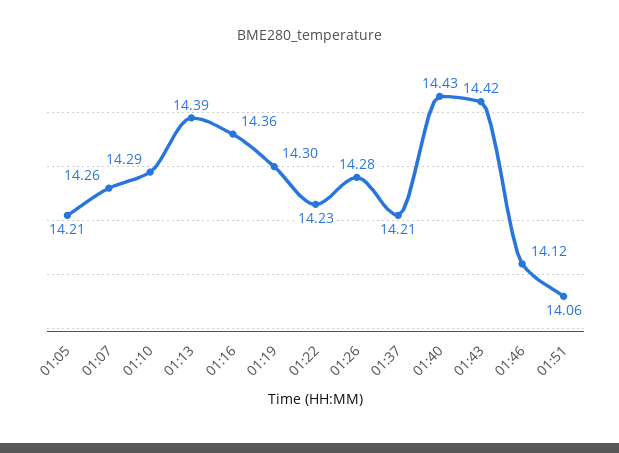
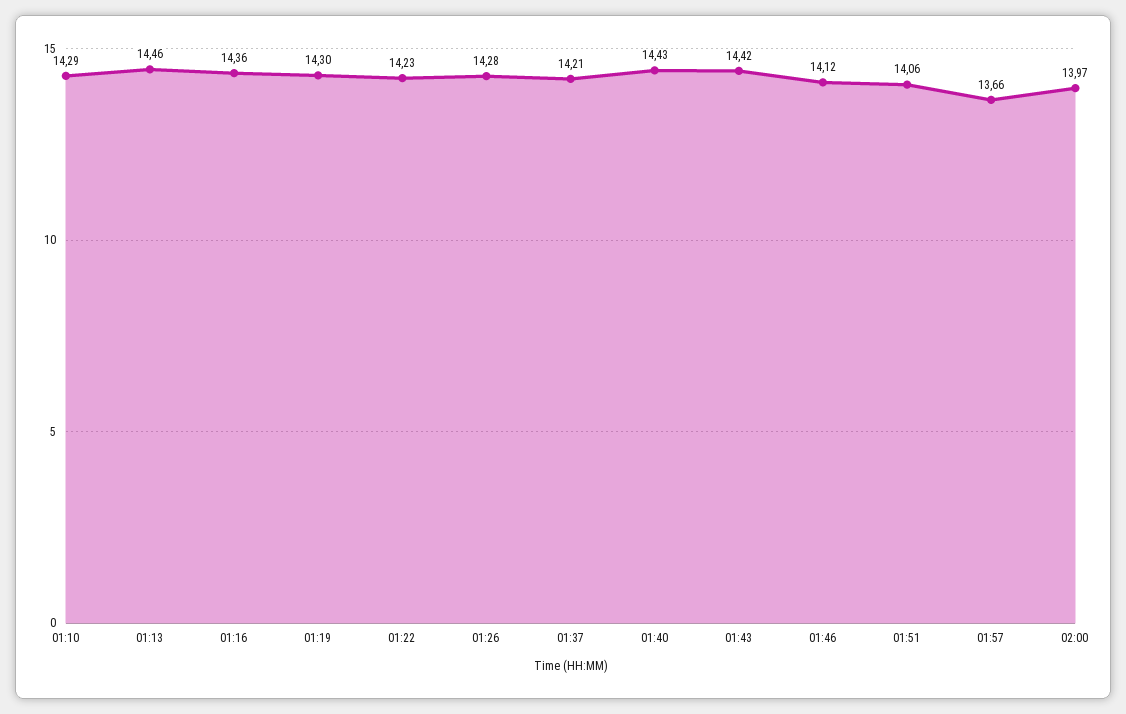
01:05: 14.21 -> none
01:07: 14.26 -> none
01:13: 14.39 -> 14.46
01:57: none -> 13.66
02:00: none -> 13.97

